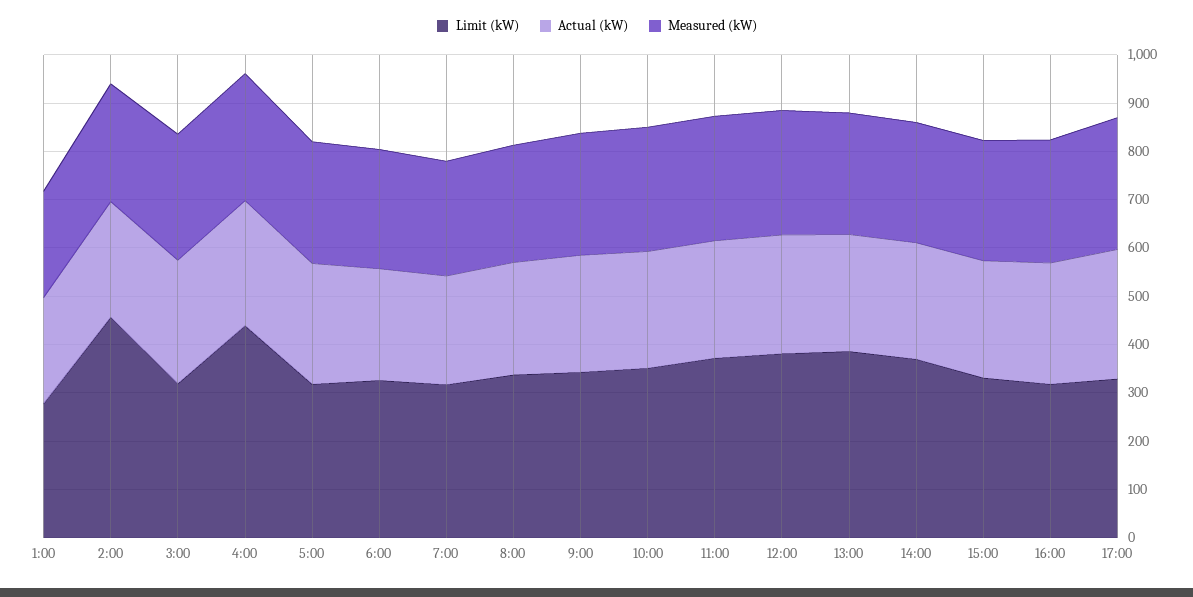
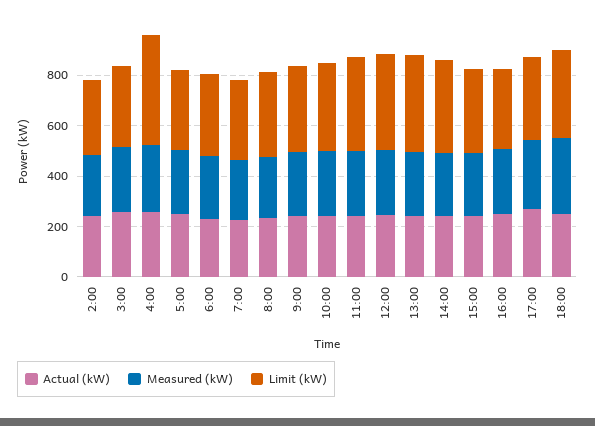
Limit (kW), 1:00: 280 -> none
Actual (kW), 1:00: 220 -> none
Measured (kW), 1:00: 220 -> none
Limit (kW), 2:00: 460 -> 300
Actual (kW), 18:00: none -> 250
Measured (kW), 18:00: none -> 300
Limit (kW), 18:00: none -> 350

